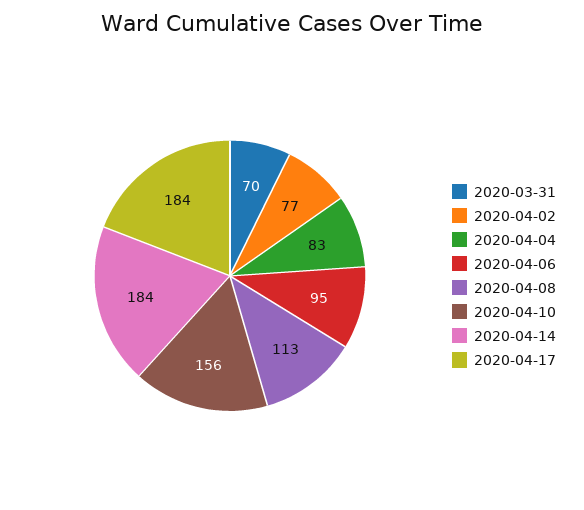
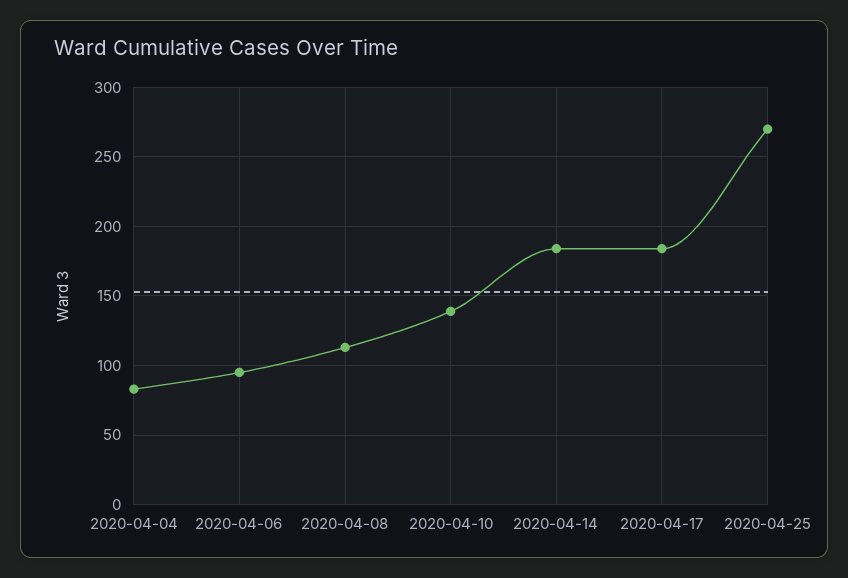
2020-03-31: 70 -> none
2020-04-02: 77 -> none
2020-04-10: 156 -> 140
2020-04-25: none -> 270

